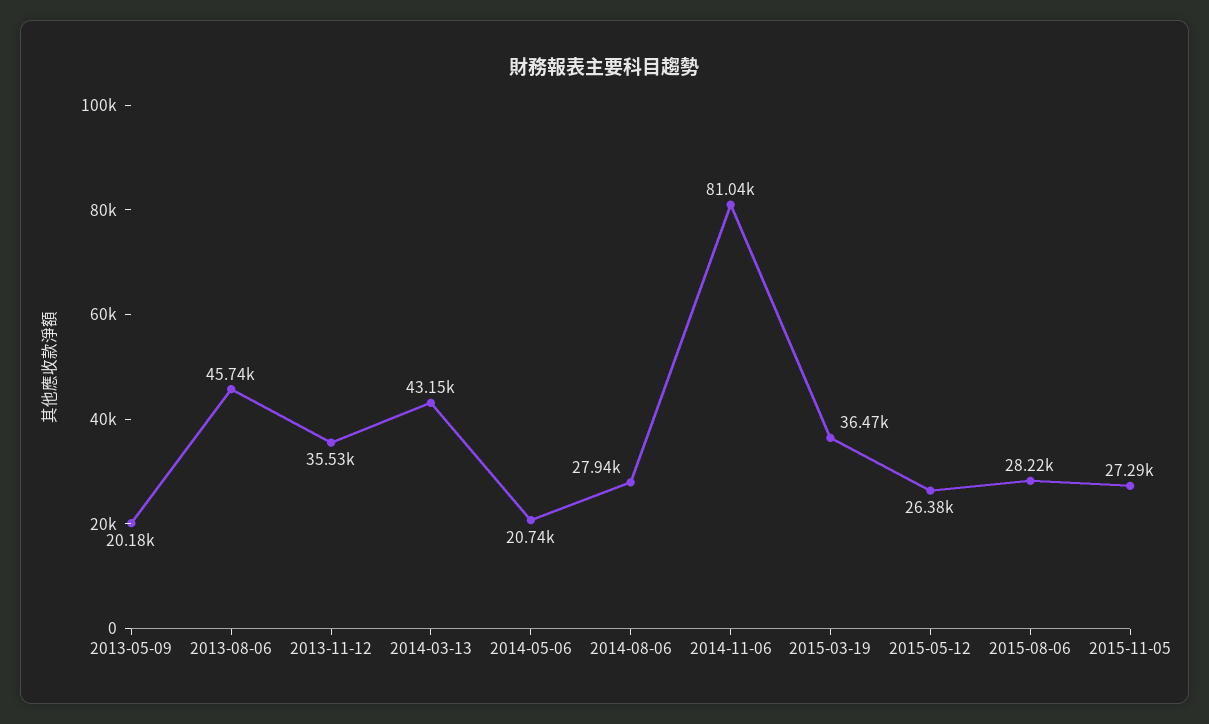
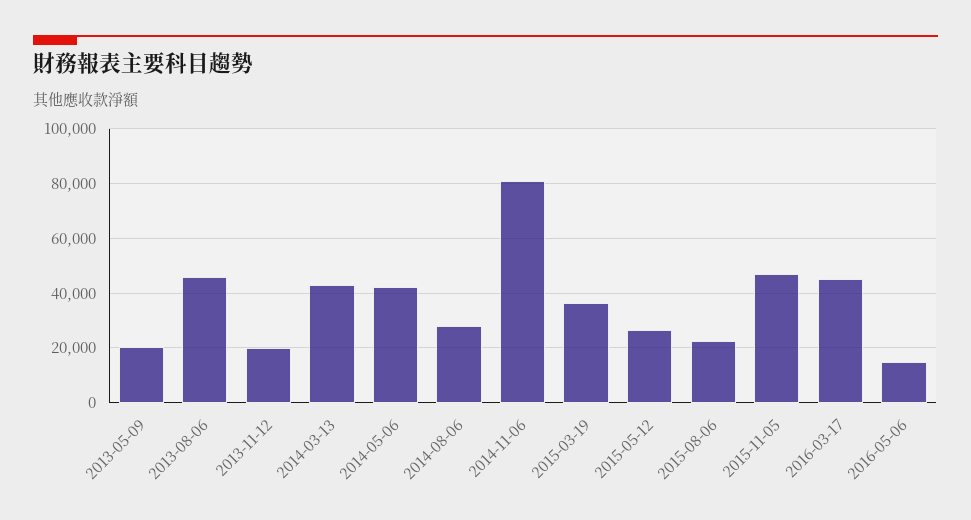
2013-11-12: 35530 -> 20000
2014-05-06: 20740 -> 42500
2015-08-06: 28220 -> 22500
2015-11-05: 27290 -> 47500
2016-03-17: none -> 45000
2016-05-06: none -> 15000

